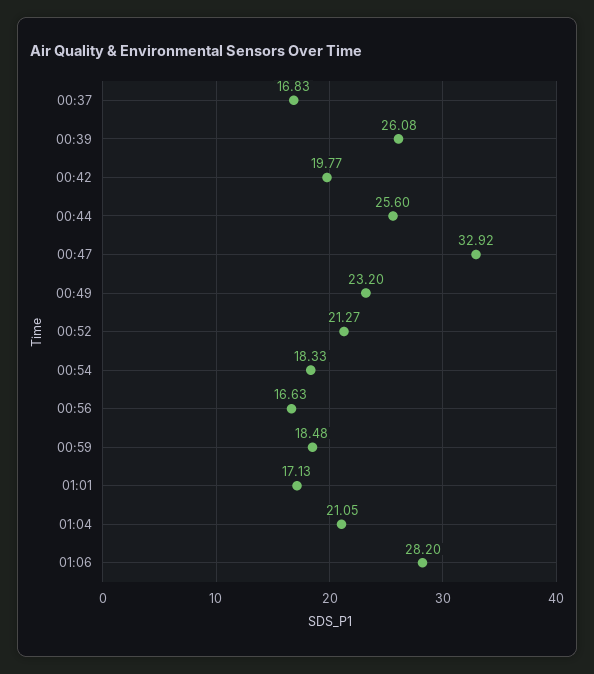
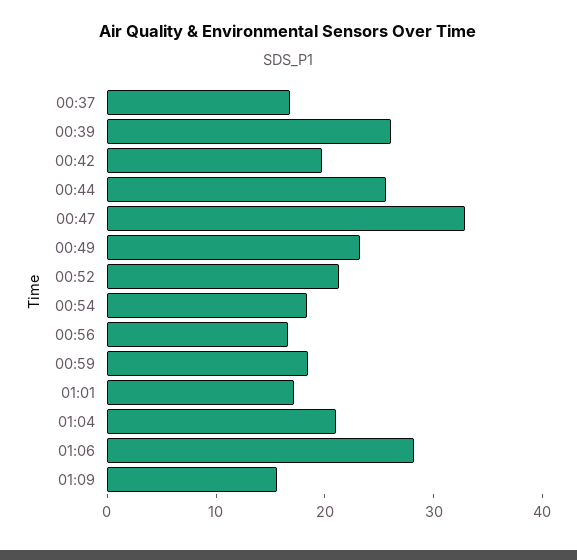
01:09: none -> 16

